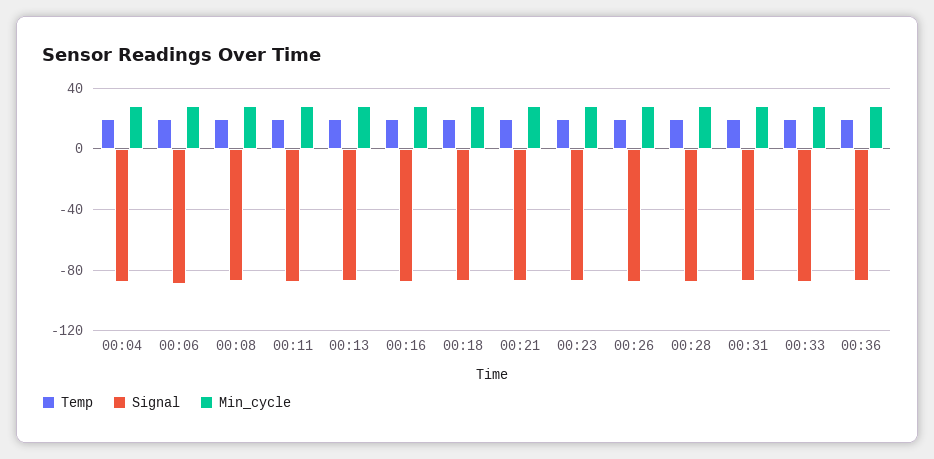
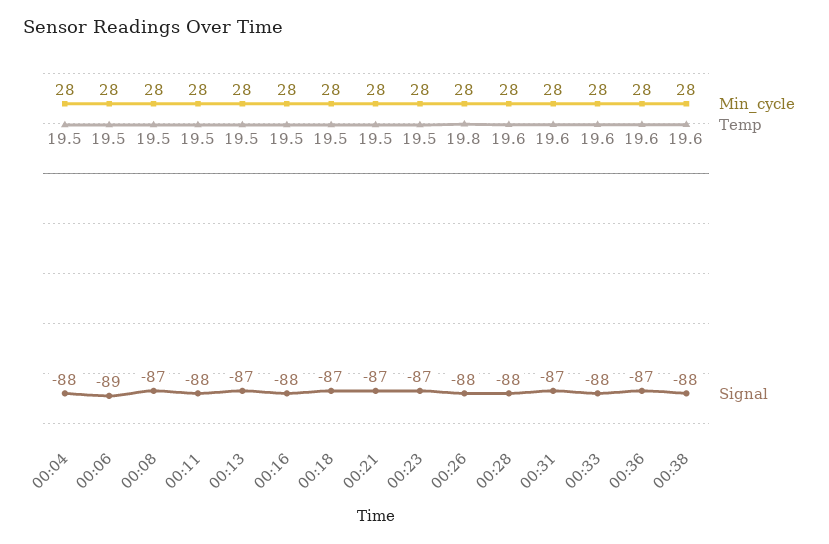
Min_cycle, 00:38: none -> 28
Temp, 00:38: none -> 19.6
Signal, 00:38: none -> -88

